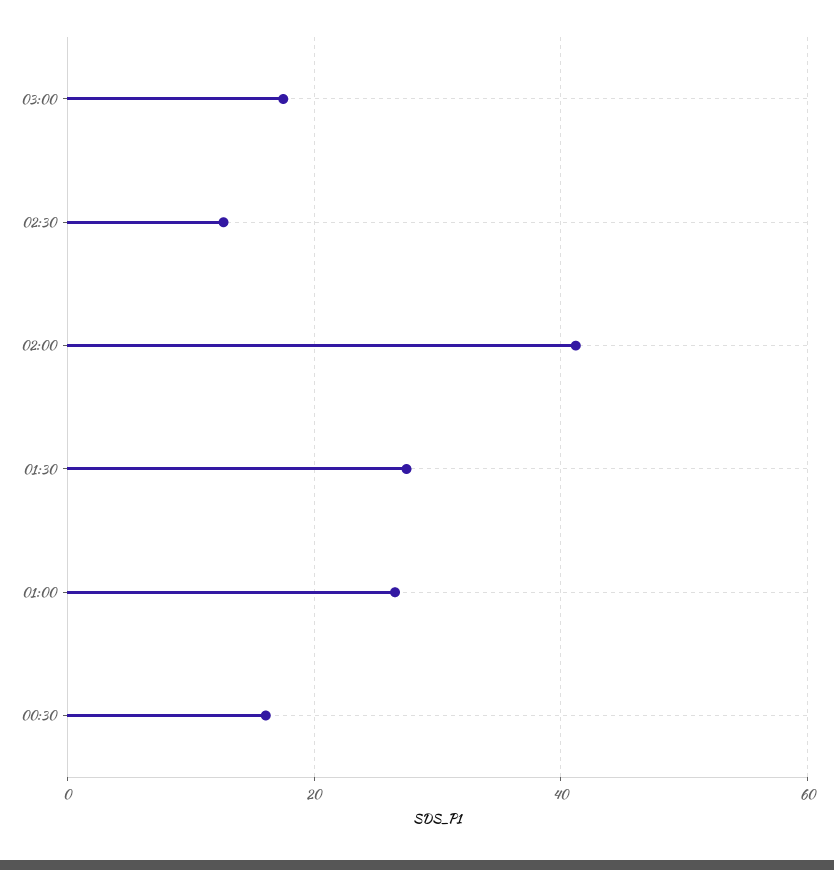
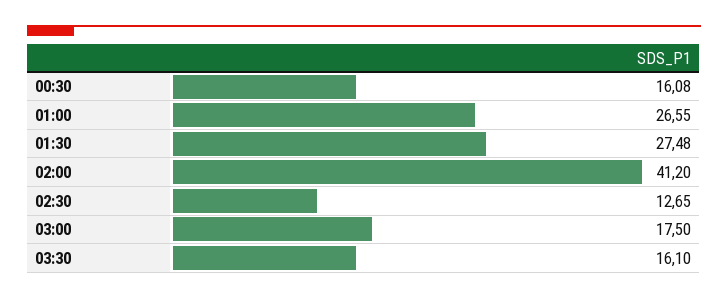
03:30: none -> 16.1

